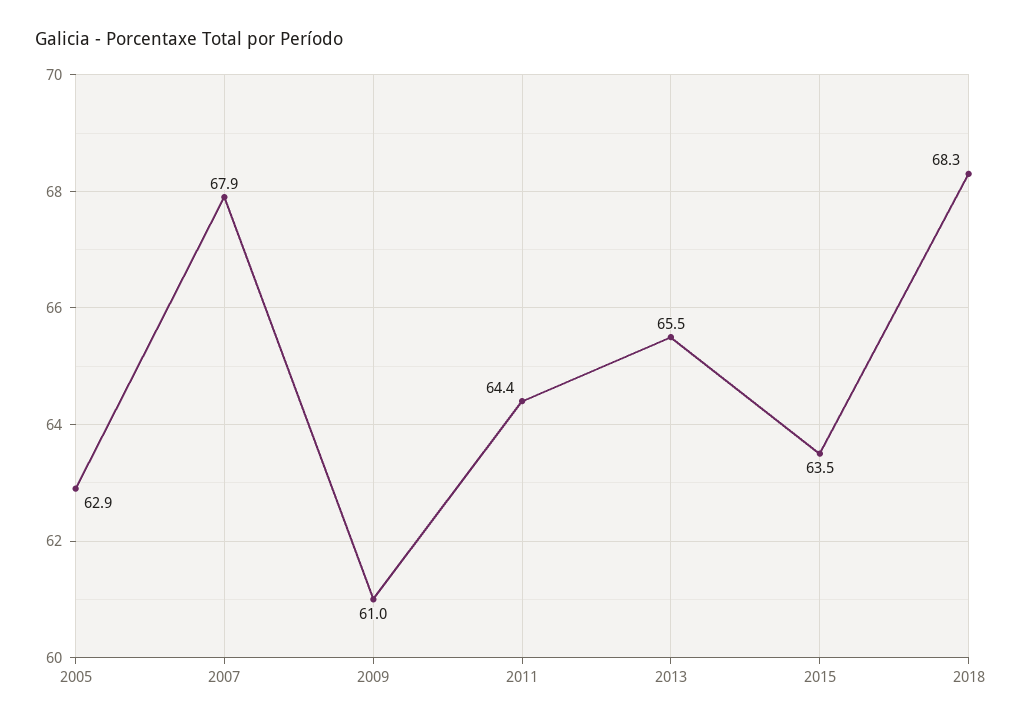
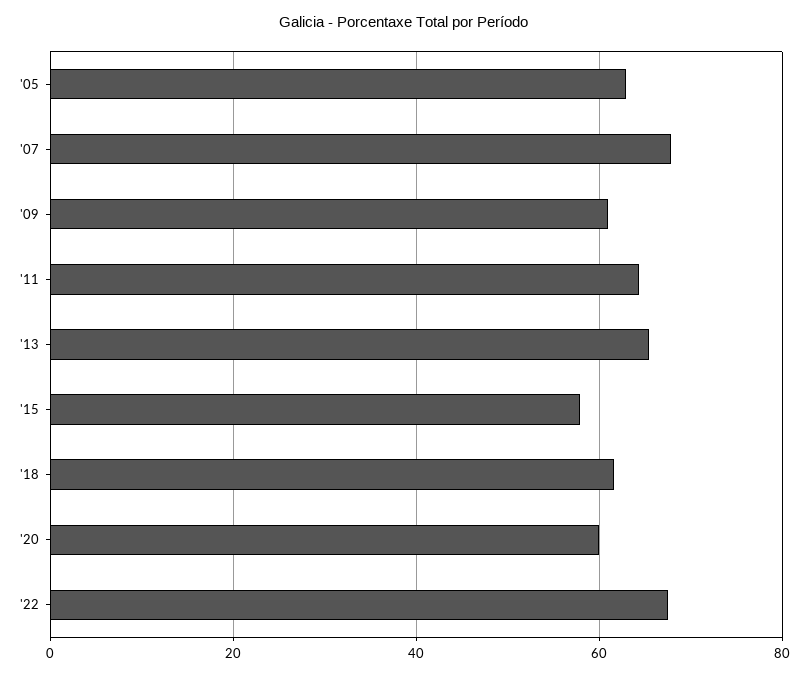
2015: 63.5 -> 58
2018: 68.3 -> 62
'20: none -> 60
'22: none -> 68

